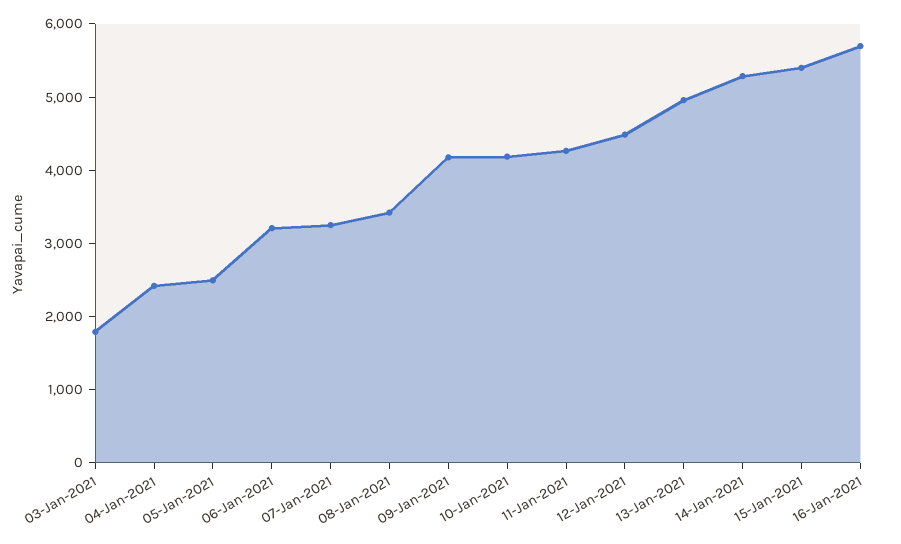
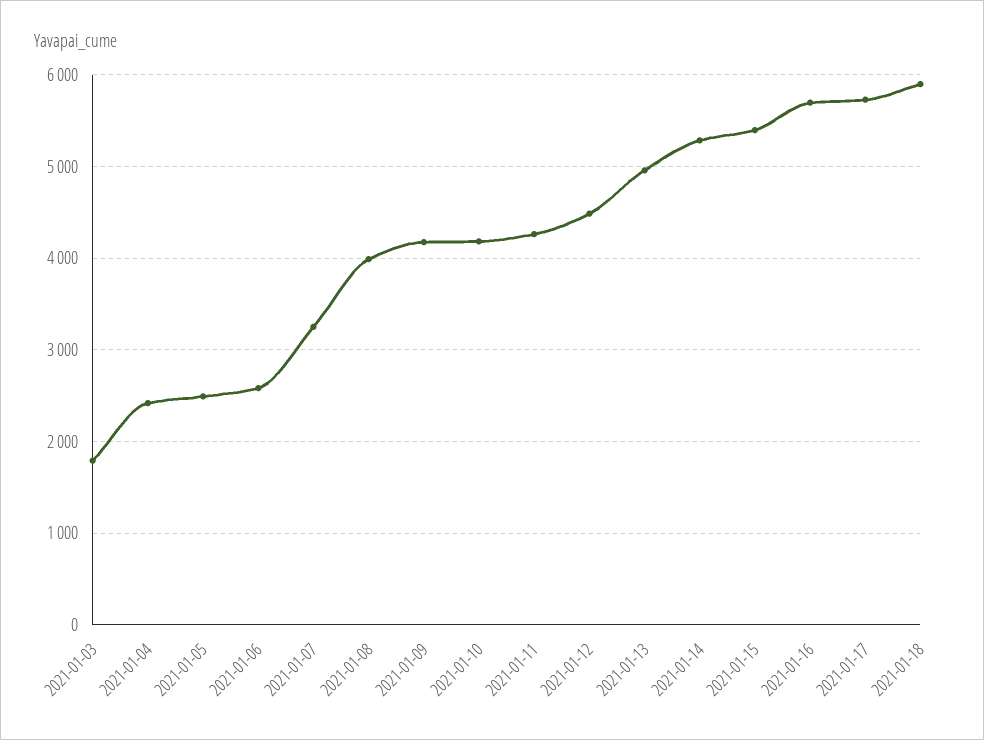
06-Jan-2021: 3200 -> 2600
08-Jan-2021: 3400 -> 4000
2021-01-17: none -> 5700
2021-01-18: none -> 5900

